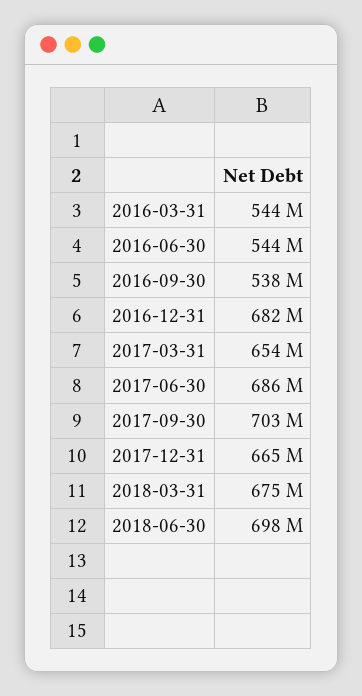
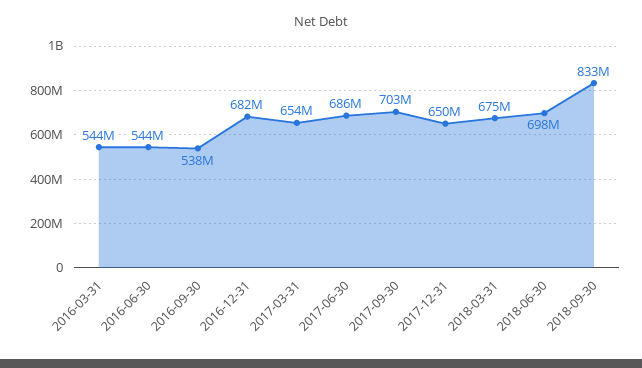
2017-12-31: 665000000 -> 650000000
2018-09-30: none -> 833000000

